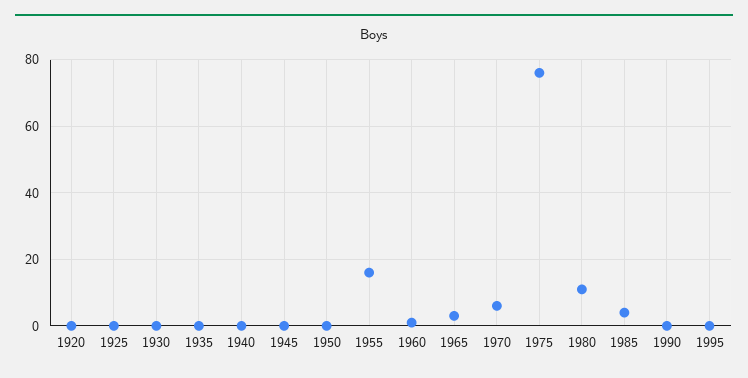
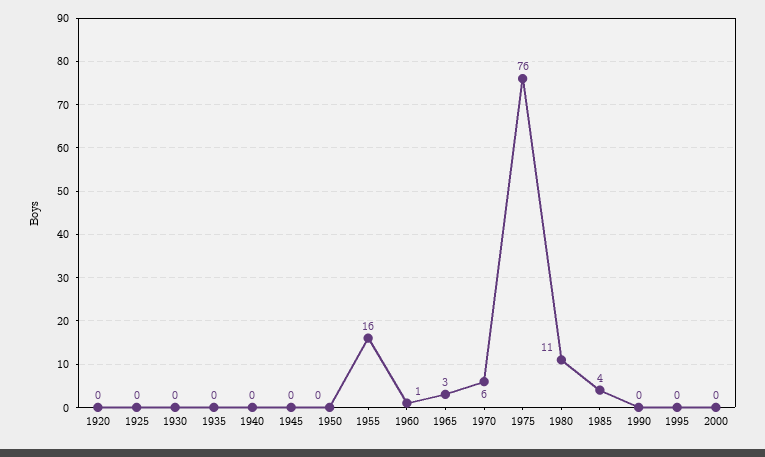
2000: none -> 0

